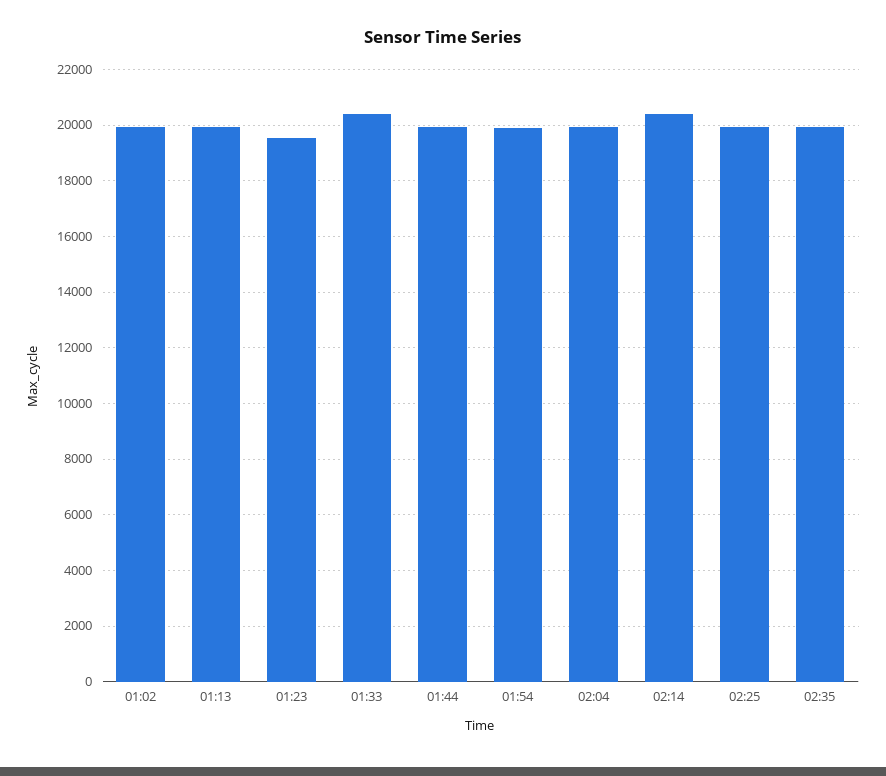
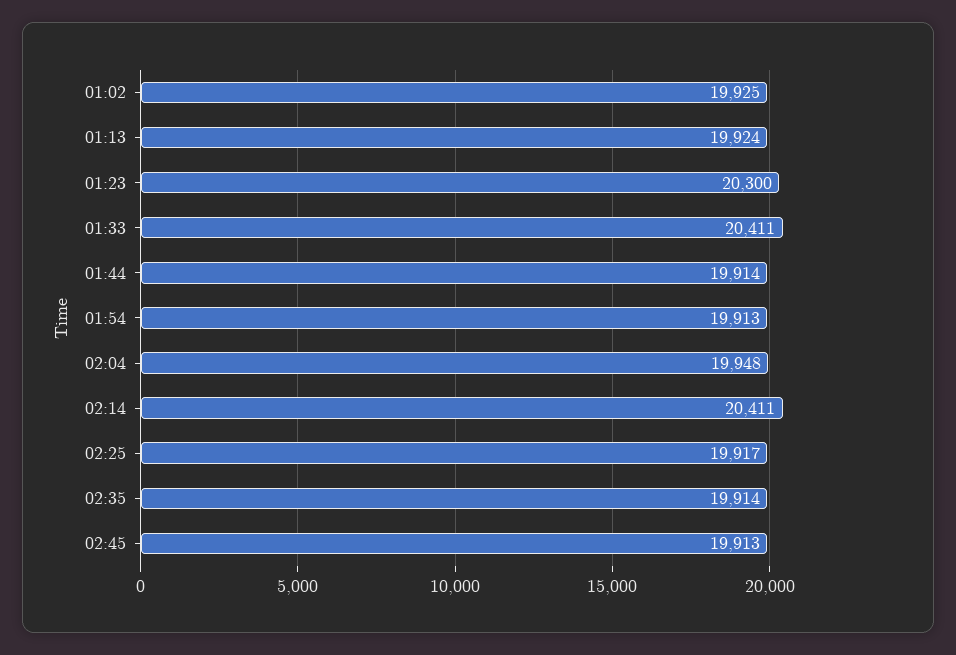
01:23: 19500 -> 20300
02:45: none -> 19913

